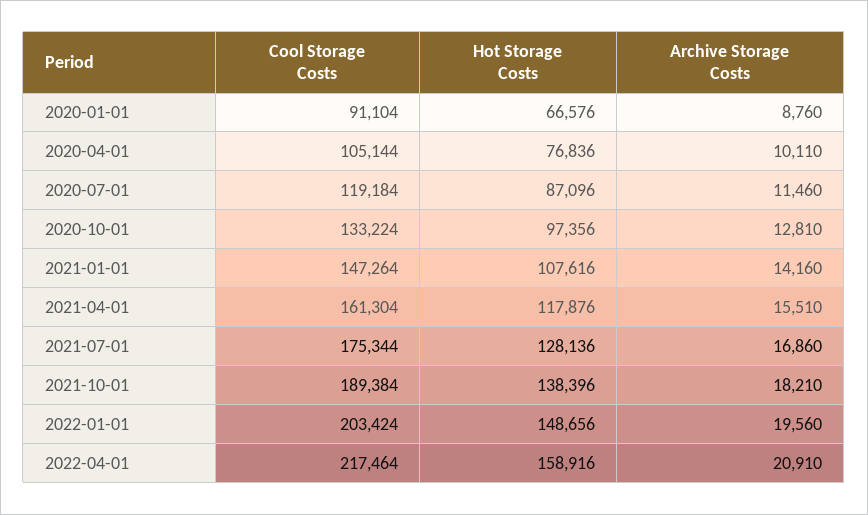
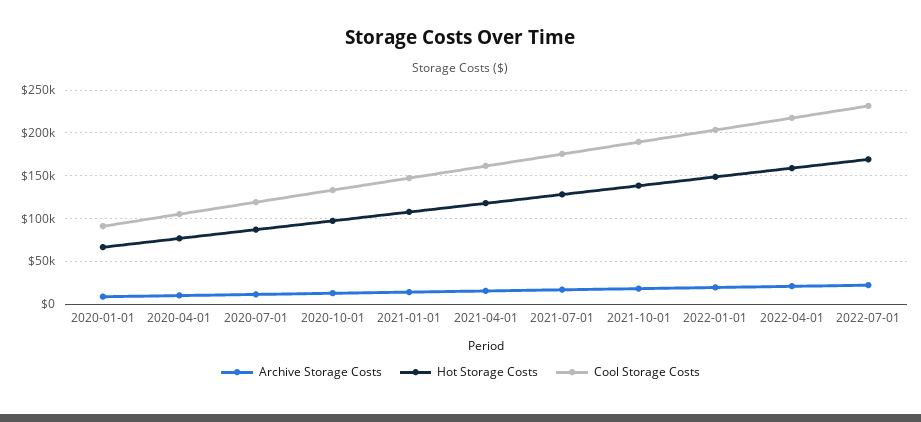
Archive Storage Costs, 2022-07-01: none -> 20000
Hot Storage Costs, 2022-07-01: none -> 170000
Cool Storage Costs, 2022-07-01: none -> 230000

